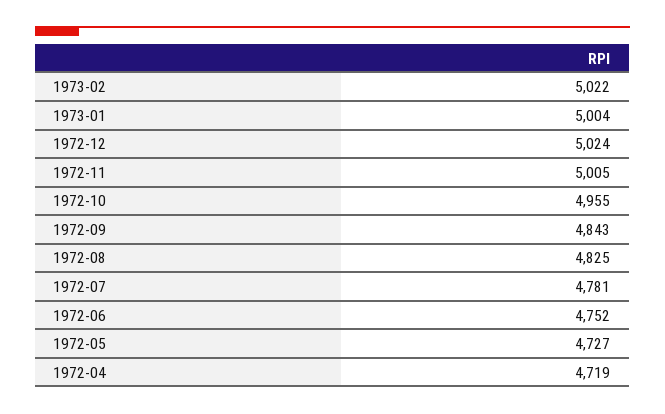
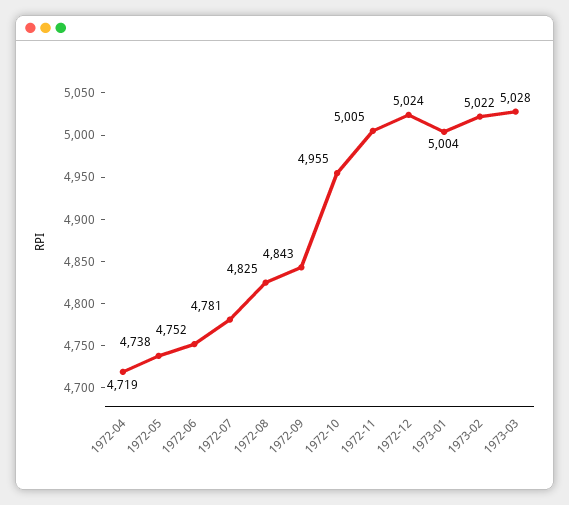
1972-05: 4727 -> 4738
1973-03: none -> 5028

